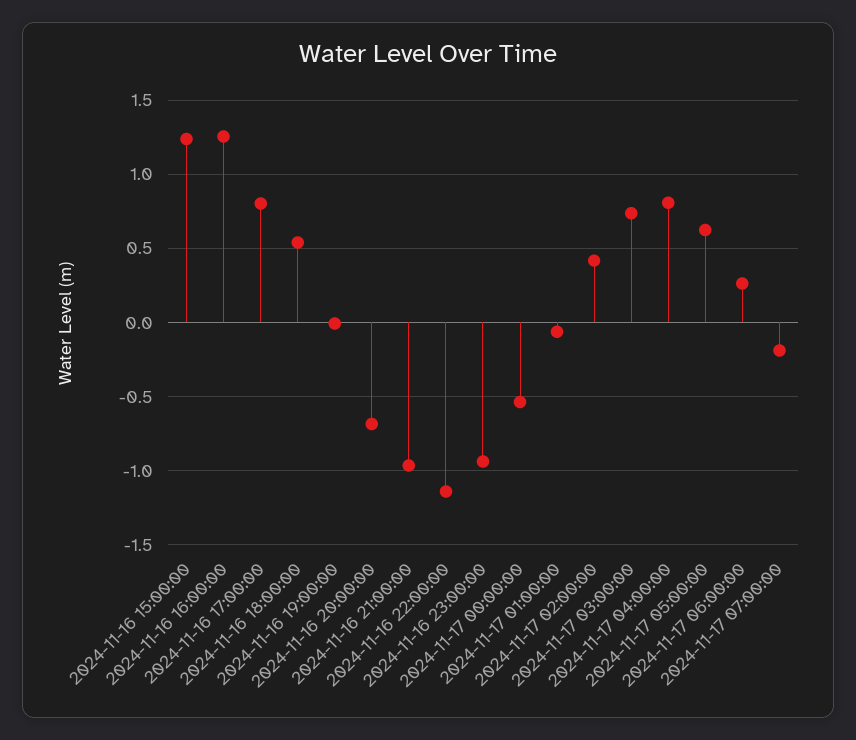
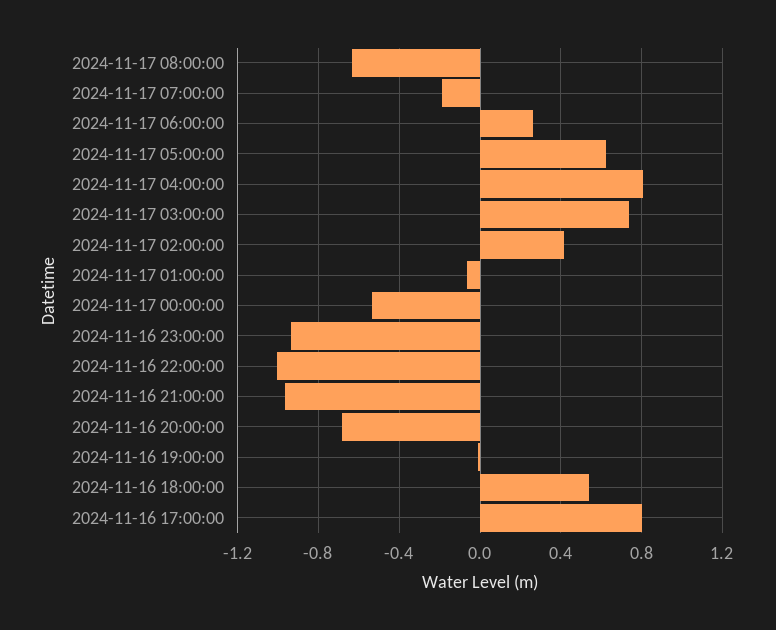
2024-11-16 15:00:00: 1.25 -> none
2024-11-16 16:00:00: 1.25 -> none
2024-11-16 22:00:00: -1.15 -> -1
2024-11-17 08:00:00: none -> -0.65

